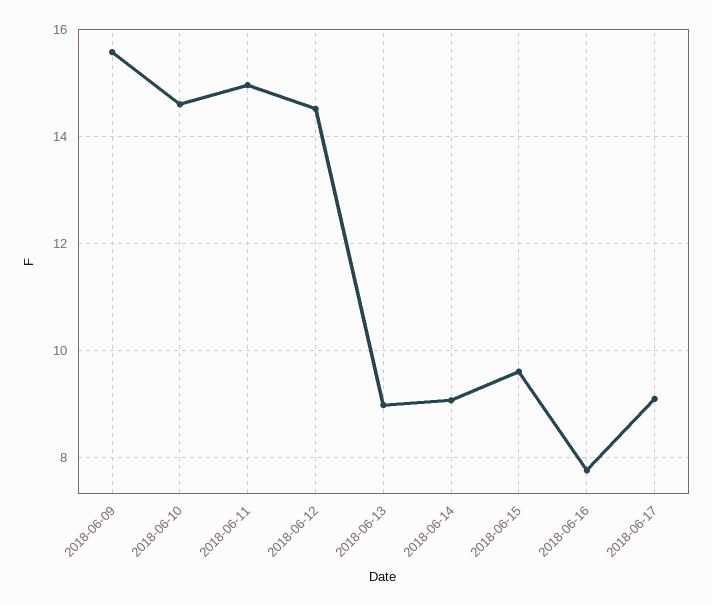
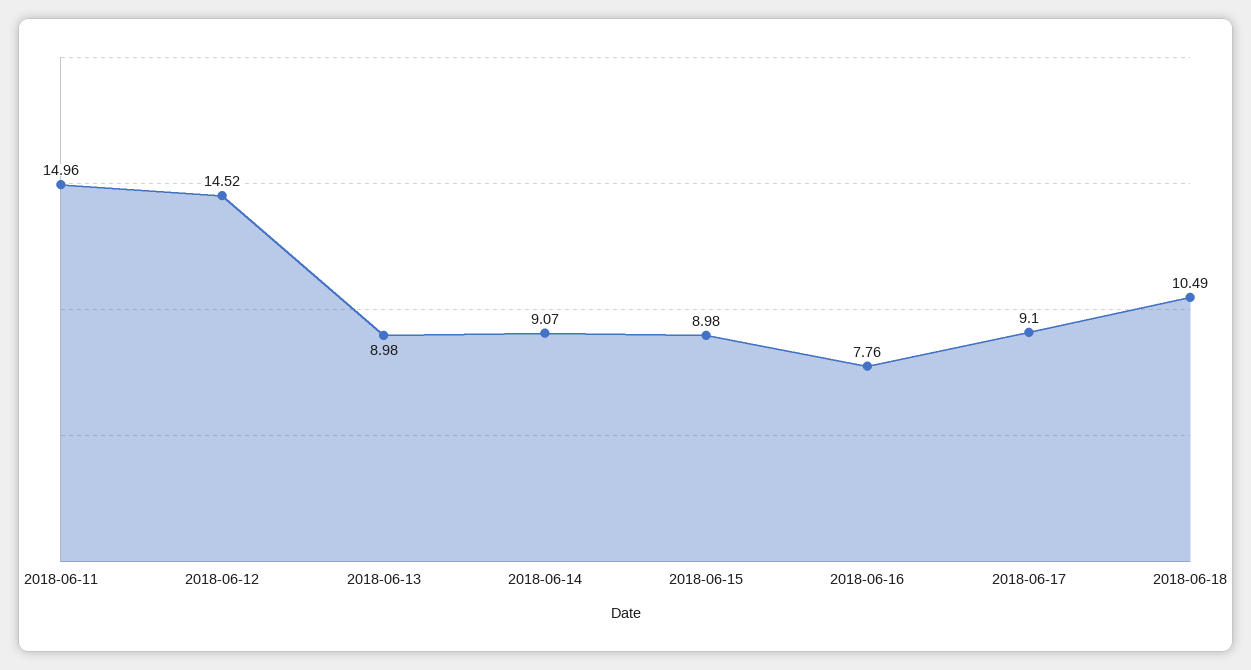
2018-06-09: 15.6 -> none
2018-06-10: 14.6 -> none
2018-06-15: 9.6 -> 8.98
2018-06-18: none -> 10.49

